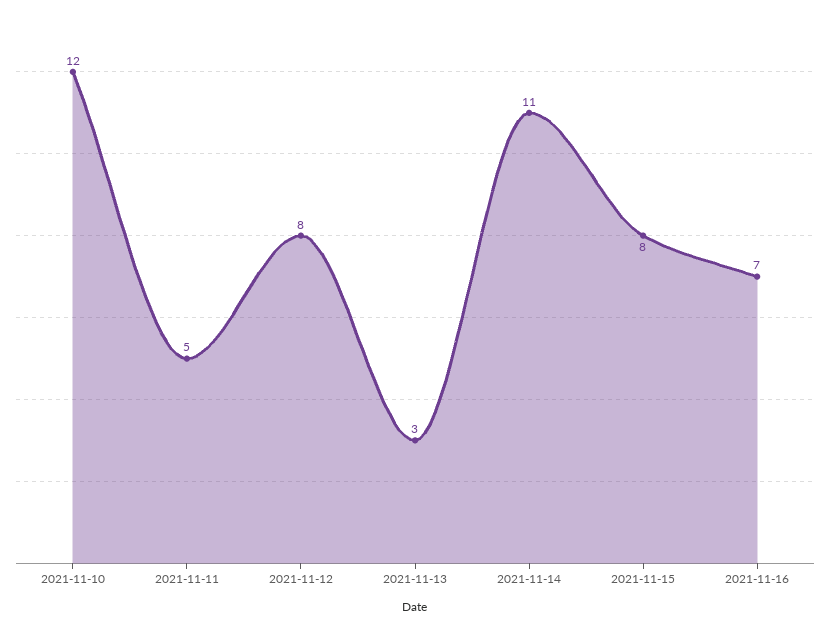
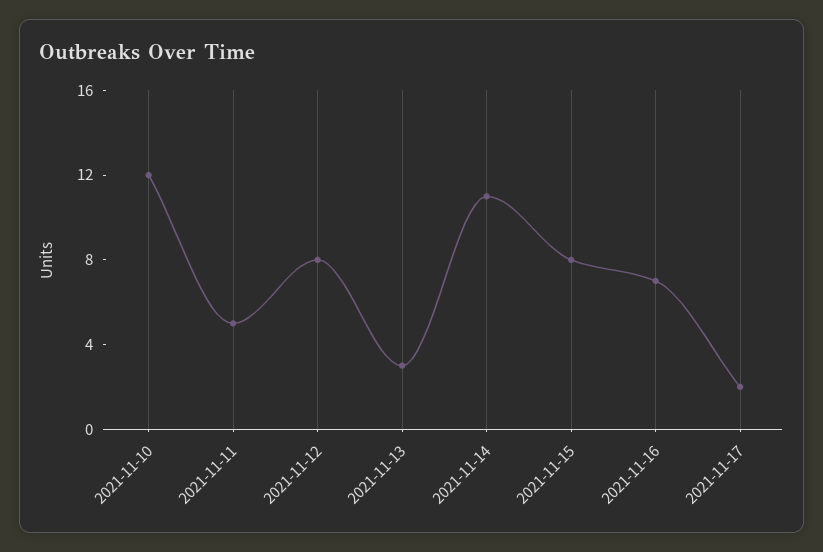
2021-11-17: none -> 2

